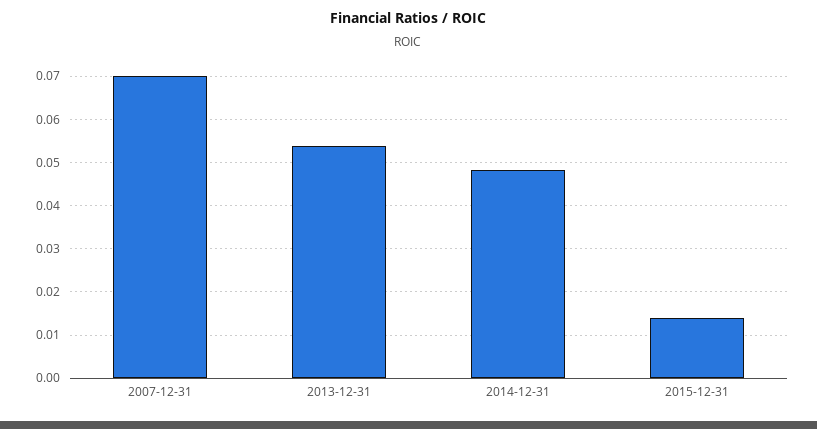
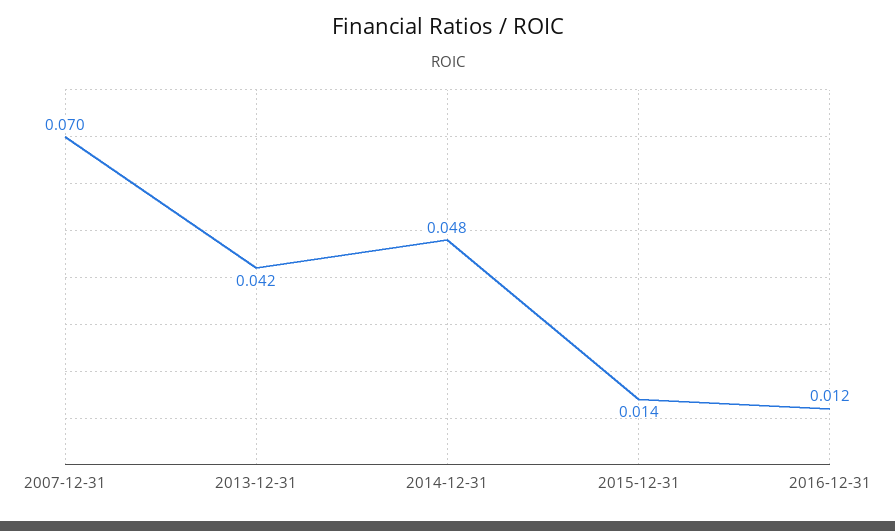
2013-12-31: 0.054 -> 0.042
2016-12-31: none -> 0.012

